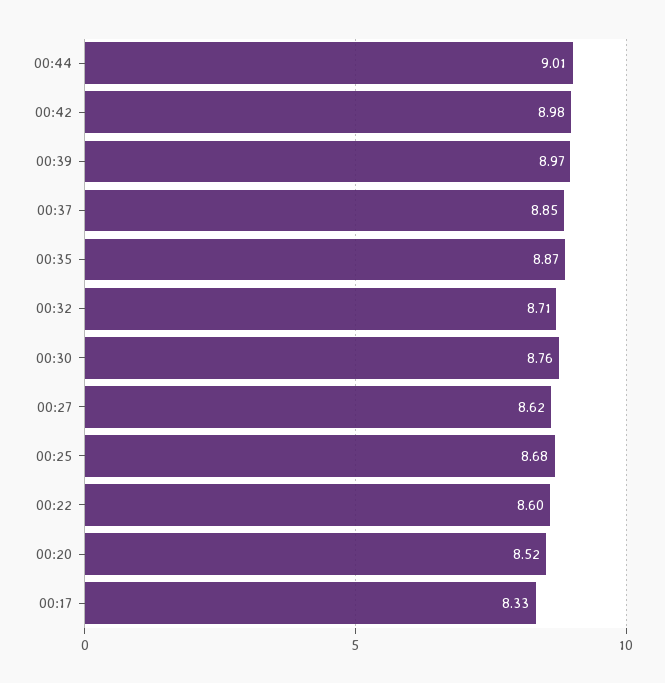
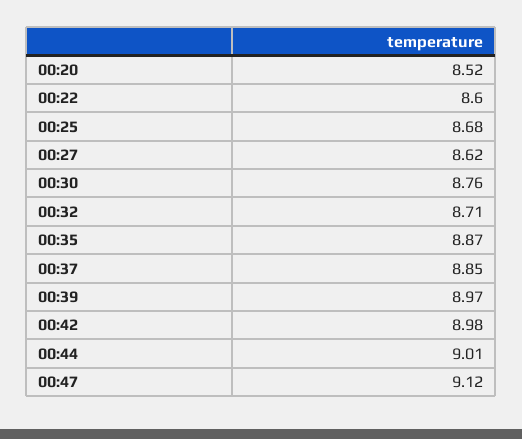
00:17: 8.33 -> none
00:47: none -> 9.12

